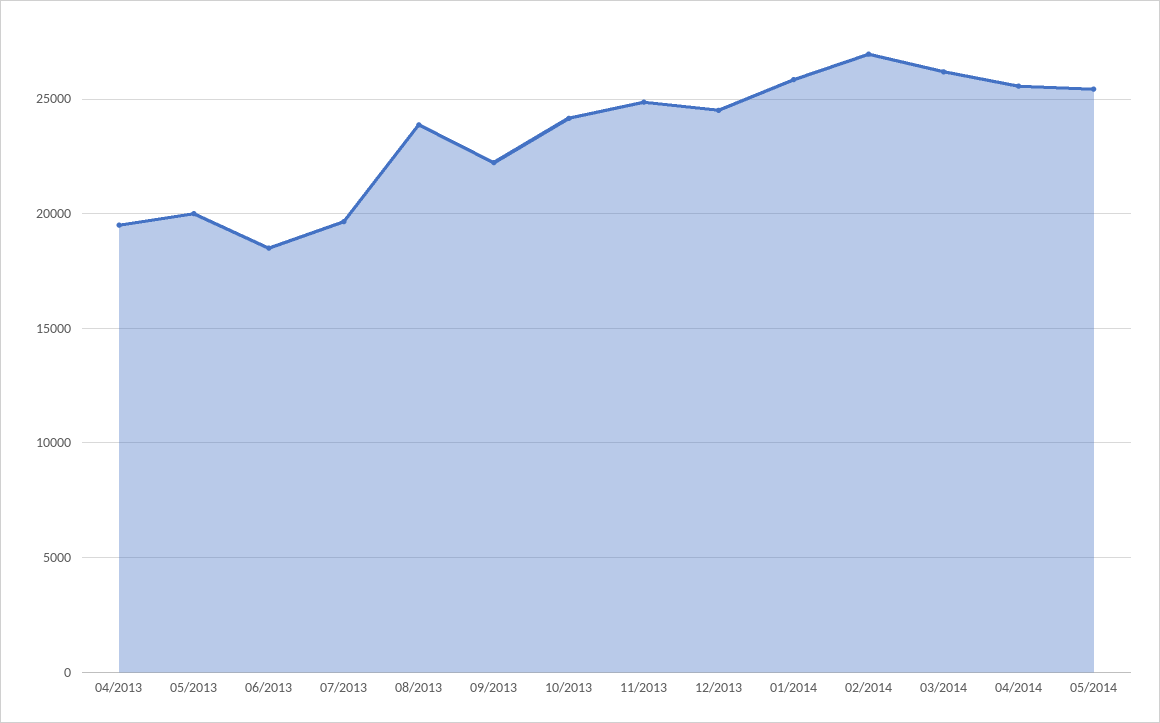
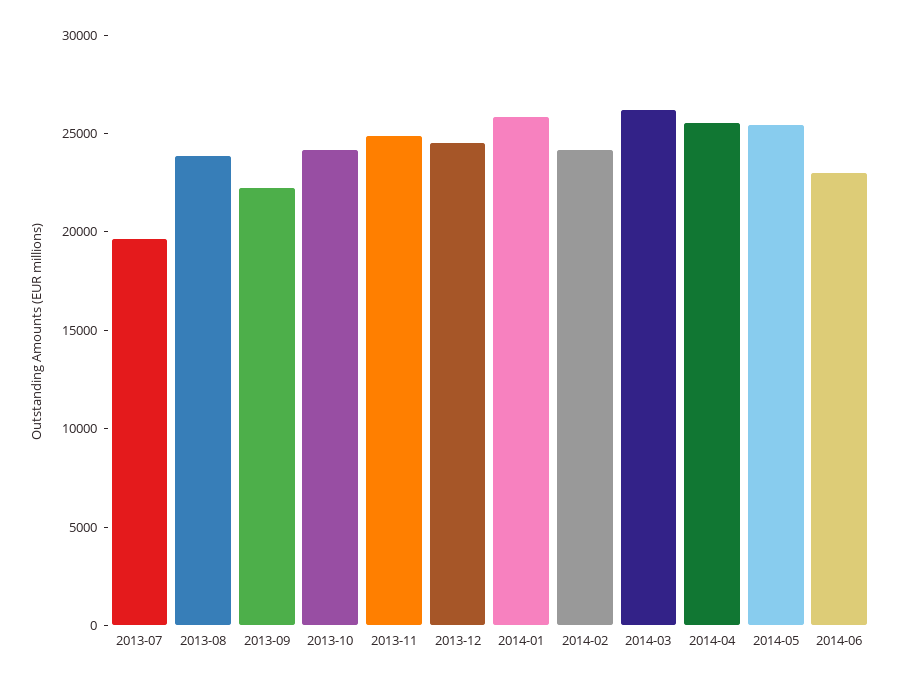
04/2013: 19500 -> none
05/2013: 20000 -> none
06/2013: 18500 -> none
02/2014: 27000 -> 24000
2014-06: none -> 23000

